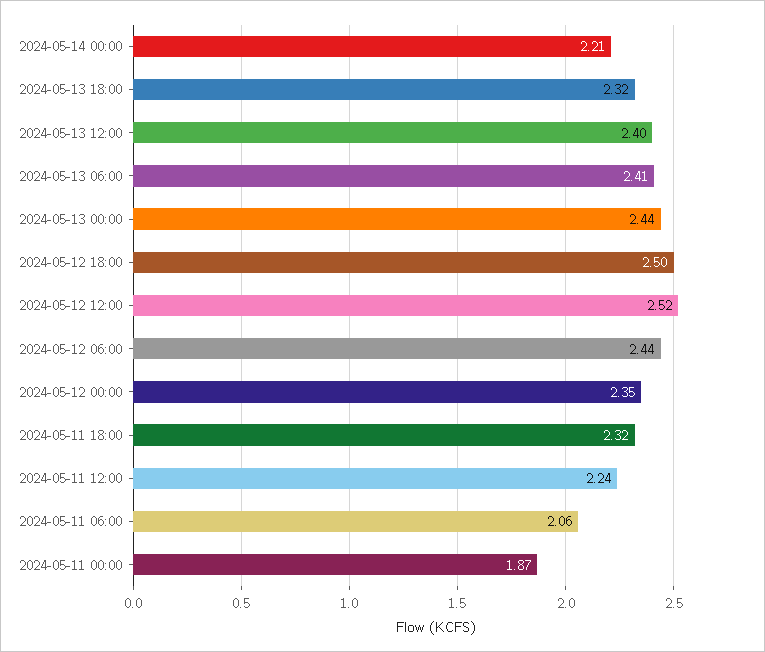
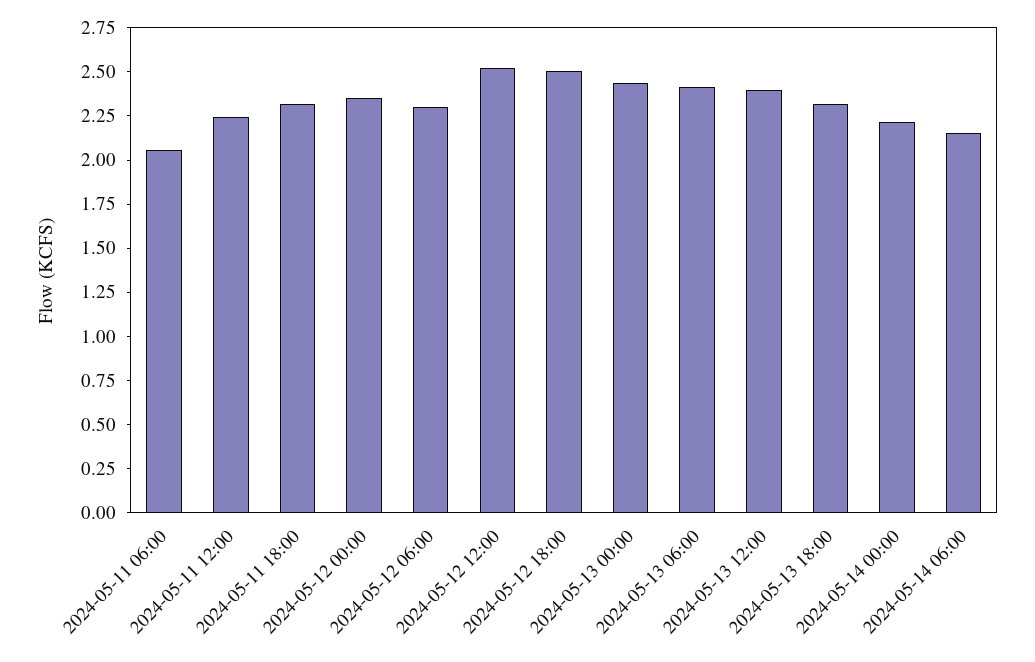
2024-05-12 06:00: 2.44 -> 2.3
2024-05-11 00:00: 1.87 -> none
2024-05-14 06:00: none -> 2.15

